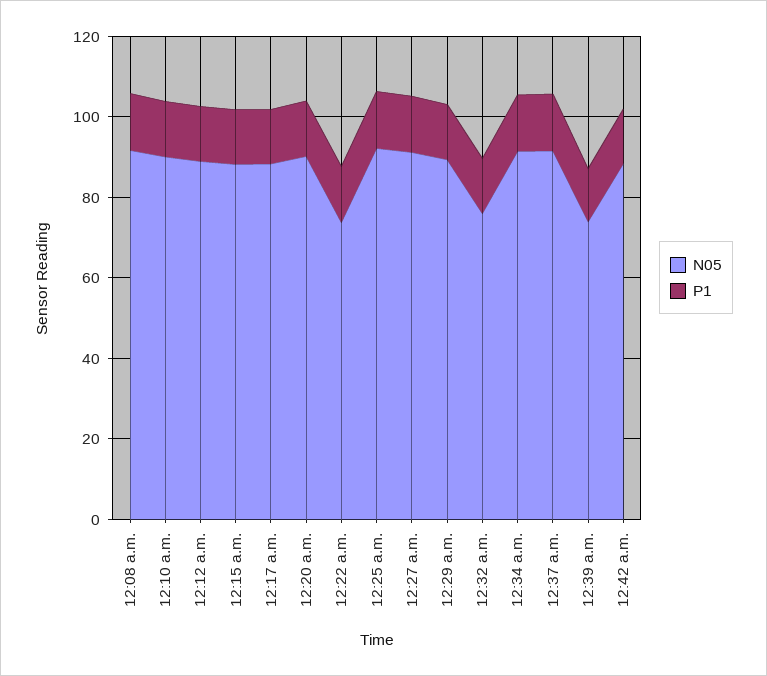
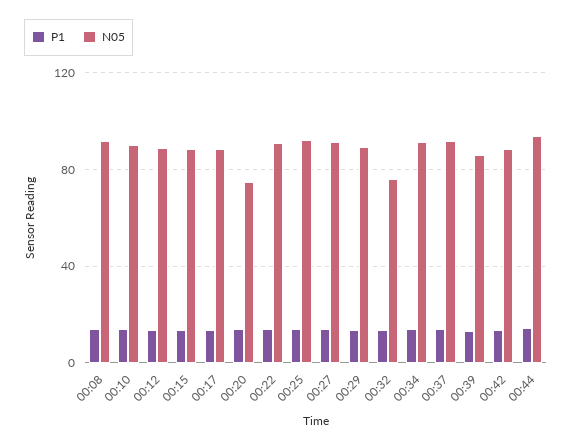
N05, 12:20 a.m.: 90 -> 75
N05, 12:22 a.m.: 75 -> 90
N05, 12:39 a.m.: 75 -> 85
P1, 00:44: none -> 15
N05, 00:44: none -> 95

